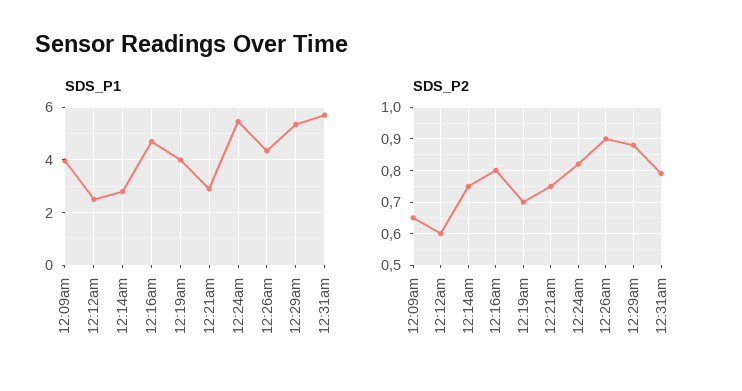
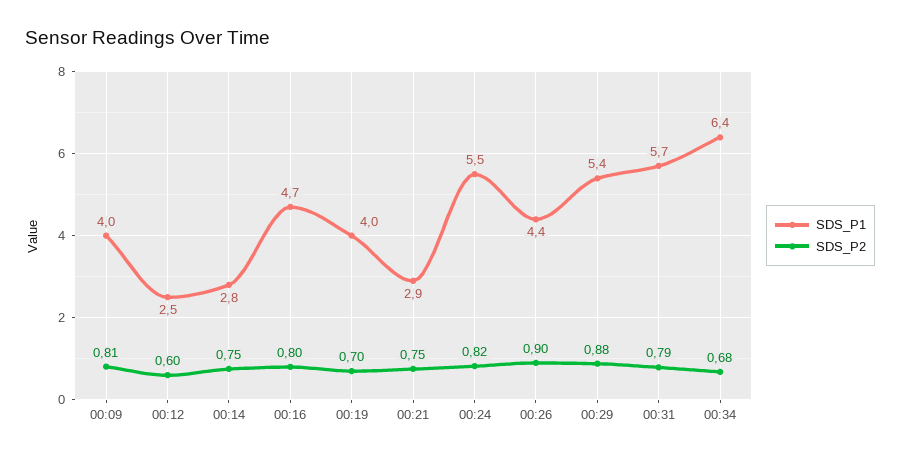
SDS_P2, 12:09am: 0.65 -> 0.81
SDS_P1, 00:34: none -> 6.4
SDS_P2, 00:34: none -> 0.68

